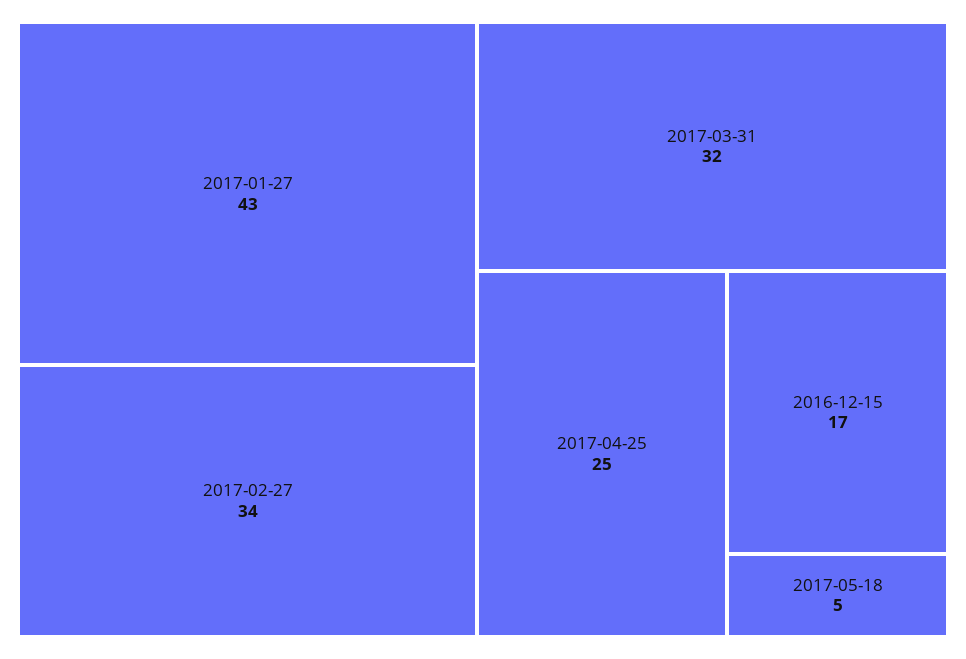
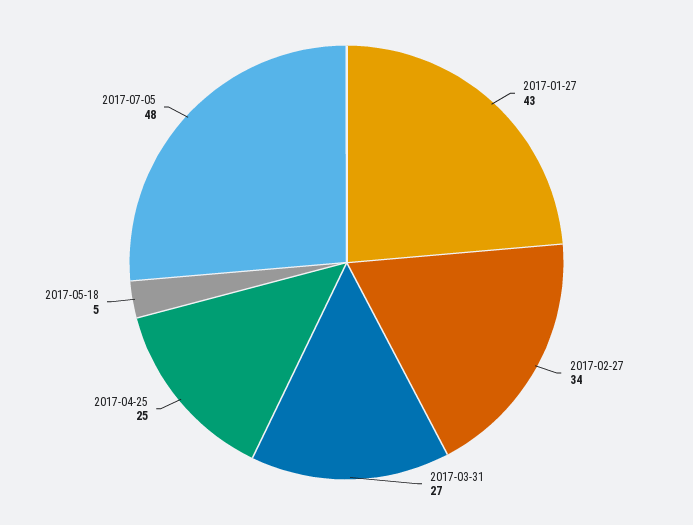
2017-03-31: 32 -> 27
2016-12-15: 17 -> none
2017-07-05: none -> 48

